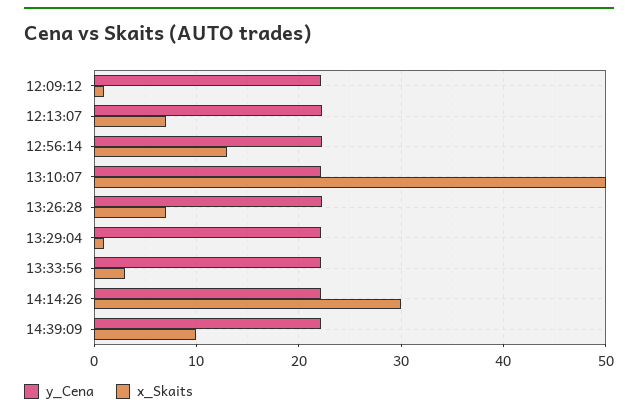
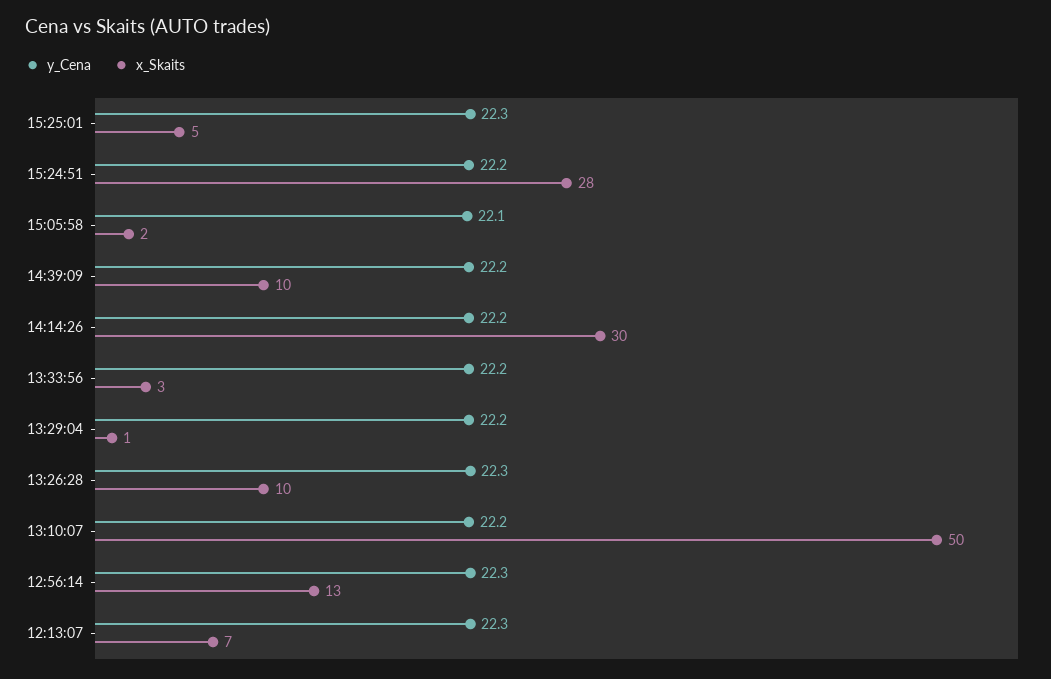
y_Cena, 12:09:12: 22 -> none
x_Skaits, 12:09:12: 1 -> none
x_Skaits, 13:26:28: 7 -> 10
y_Cena, 15:25:01: none -> 22.3
x_Skaits, 15:25:01: none -> 5
y_Cena, 15:24:51: none -> 22.2
x_Skaits, 15:24:51: none -> 28
y_Cena, 15:05:58: none -> 22.1
x_Skaits, 15:05:58: none -> 2

